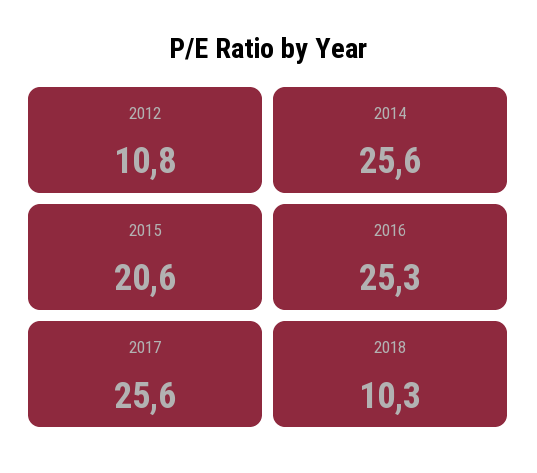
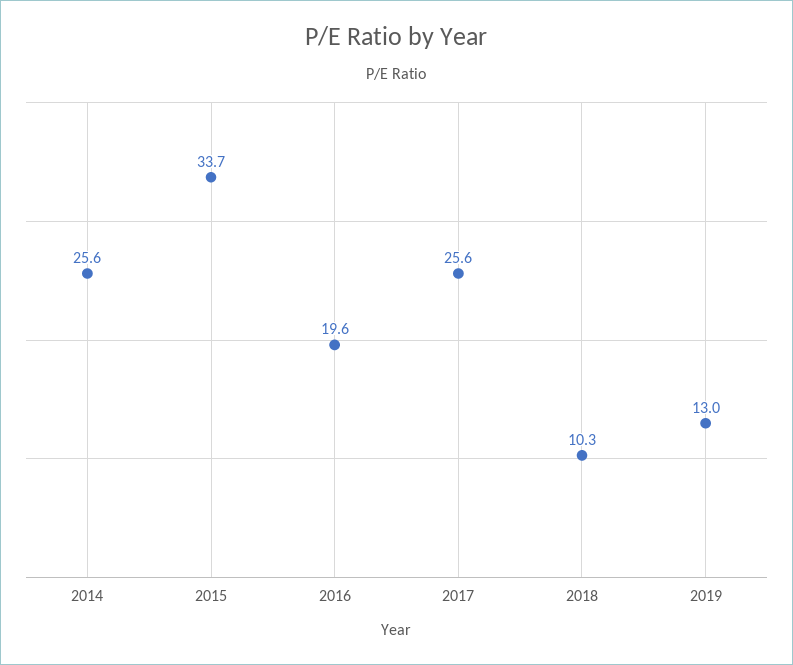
2012: 10.8 -> none
2015: 20.6 -> 33.7
2016: 25.3 -> 19.6
2019: none -> 13

